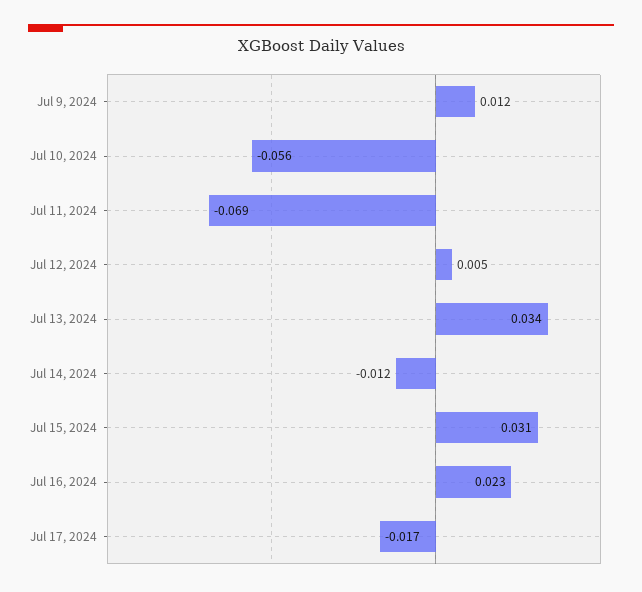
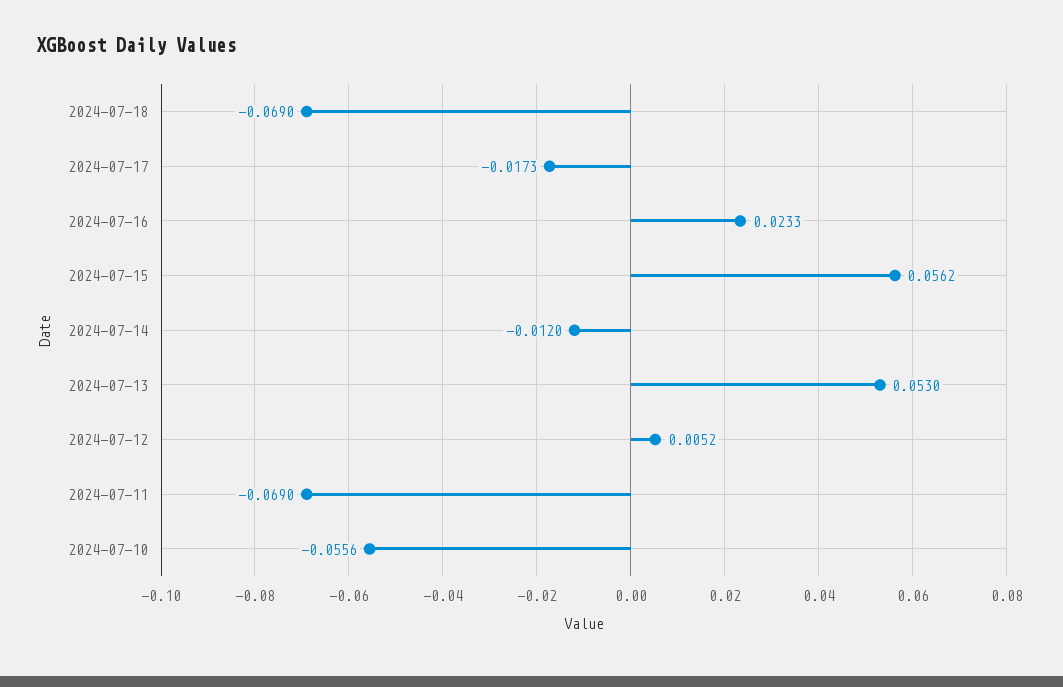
Jul 9, 2024: 0.012 -> none
Jul 13, 2024: 0.034 -> 0.053
Jul 15, 2024: 0.031 -> 0.0562
2024-07-18: none -> -0.069

